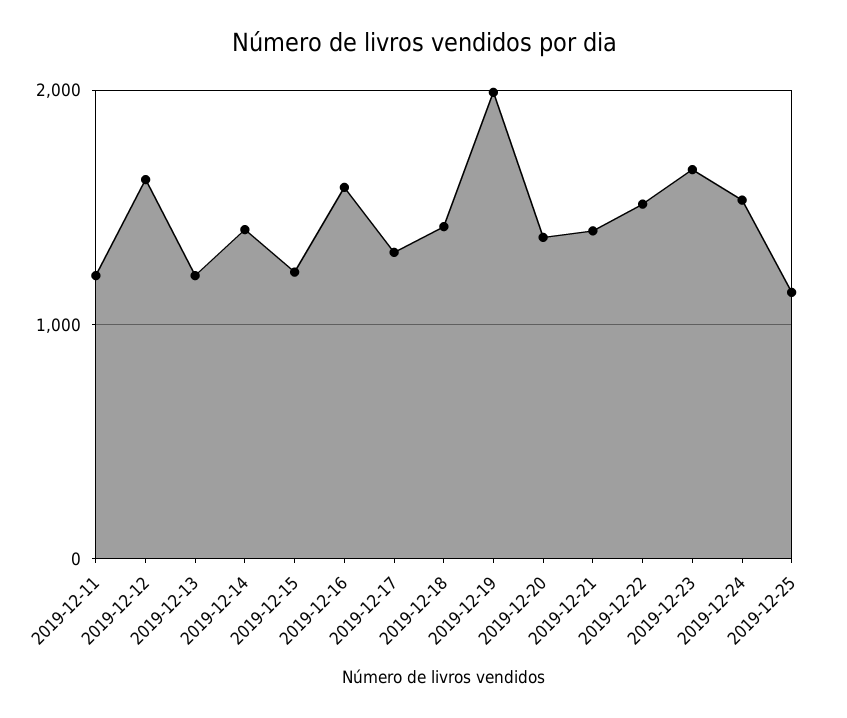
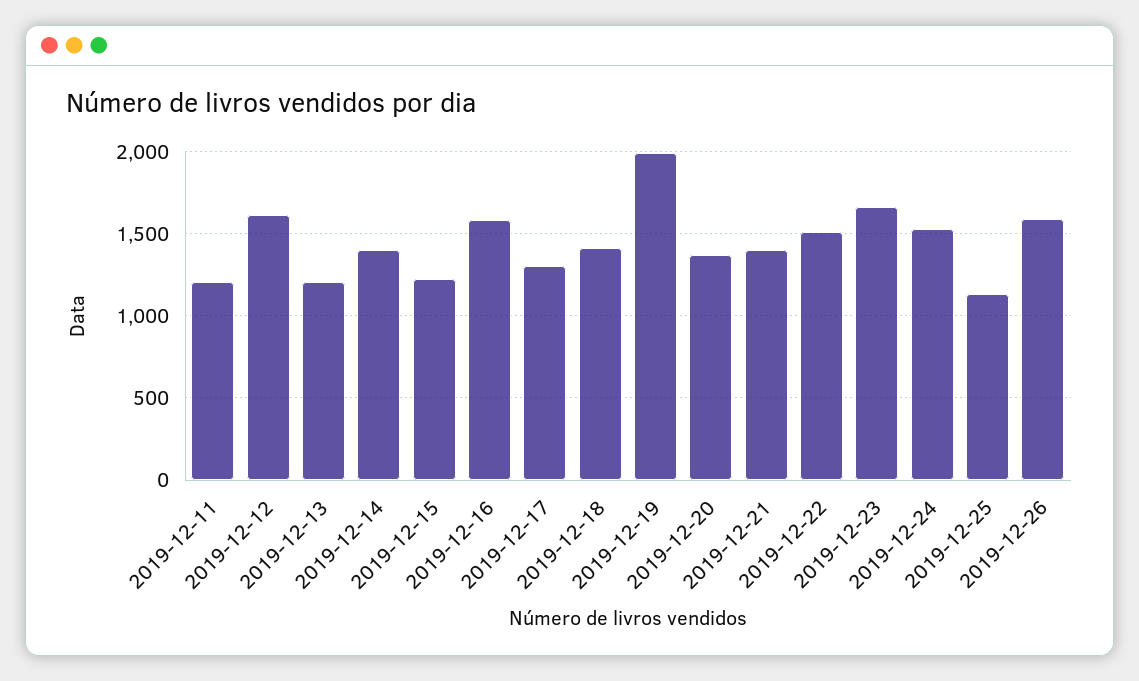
2019-12-26: none -> 1600

